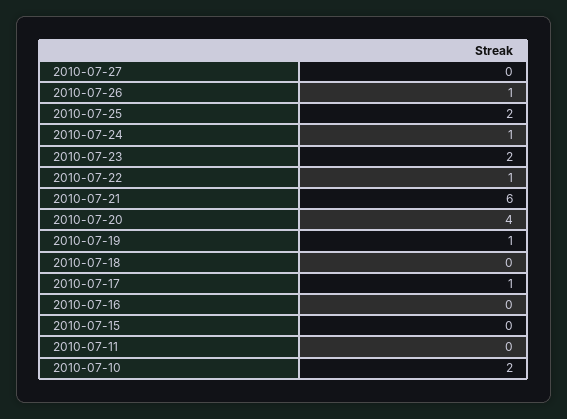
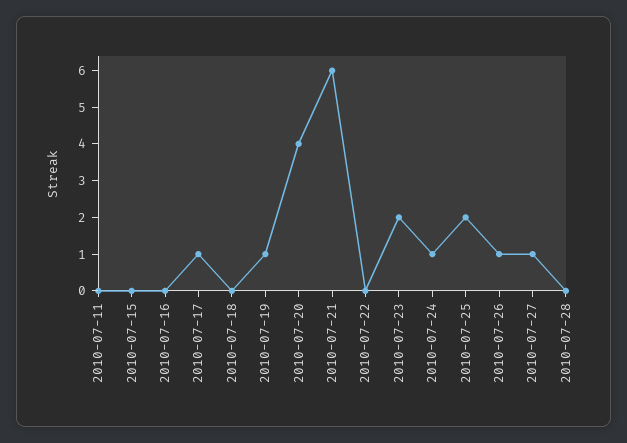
2010-07-27: 0 -> 1
2010-07-22: 1 -> 0
2010-07-10: 2 -> none
2010-07-28: none -> 0

